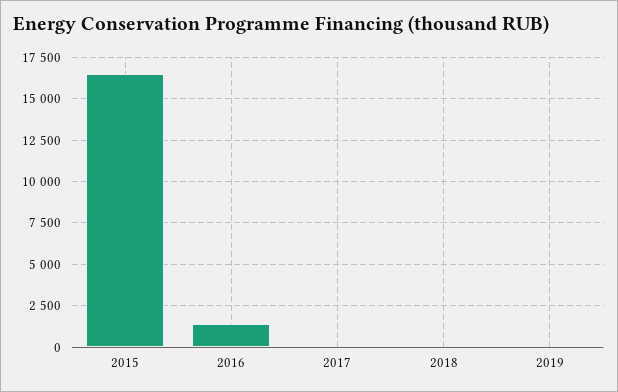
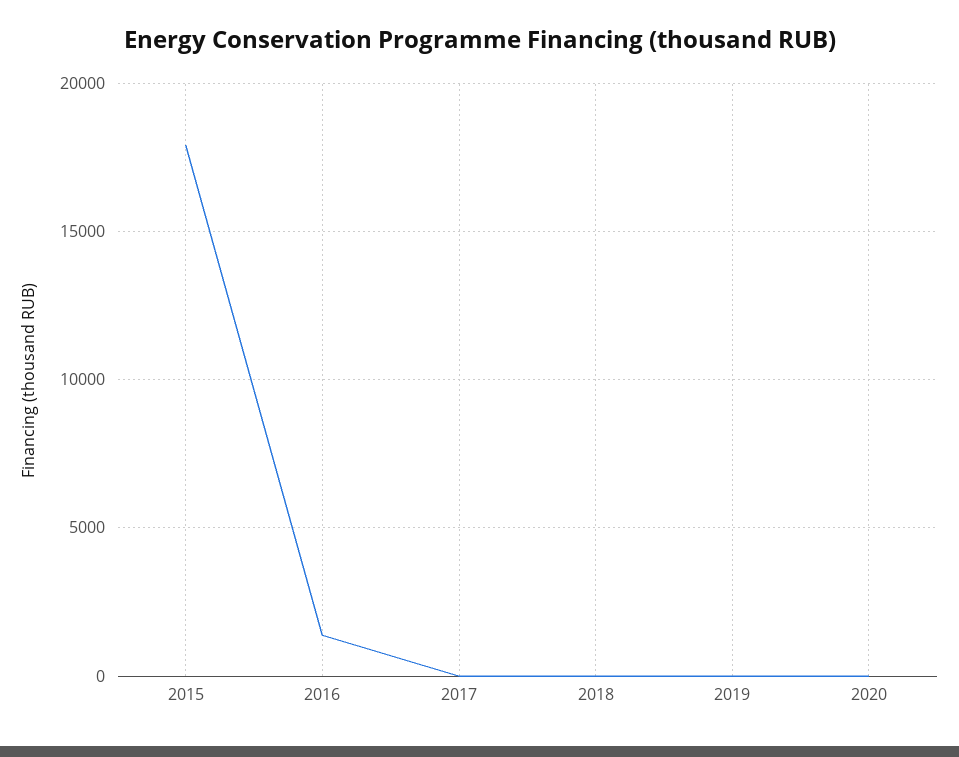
2015: 16500 -> 18000
2020: none -> 0

